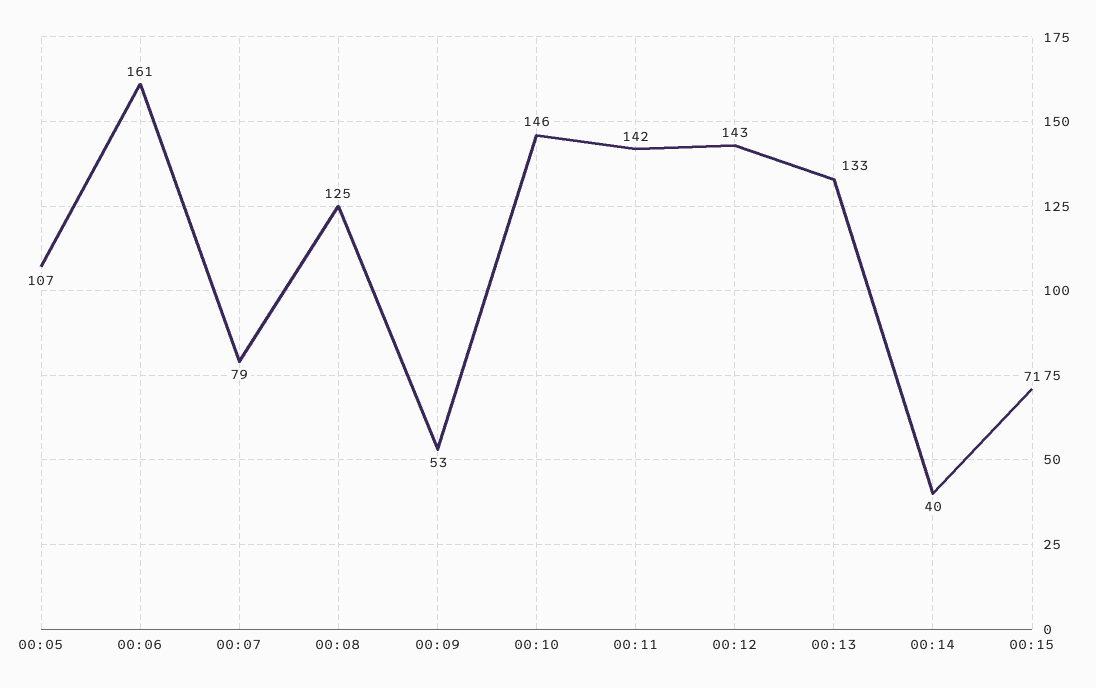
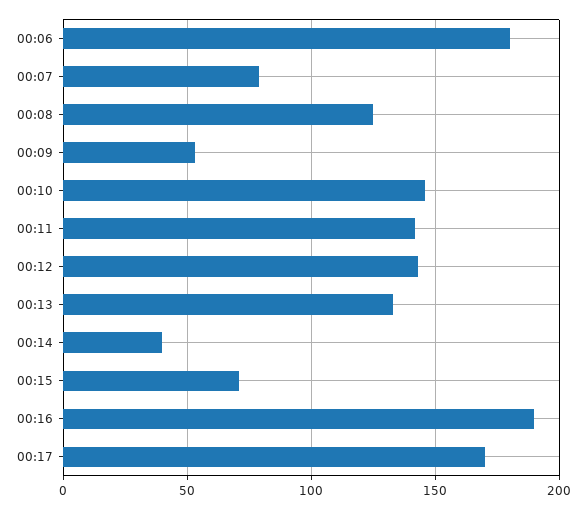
00:05: 107 -> none
00:06: 161 -> 180
00:16: none -> 190
00:17: none -> 170

